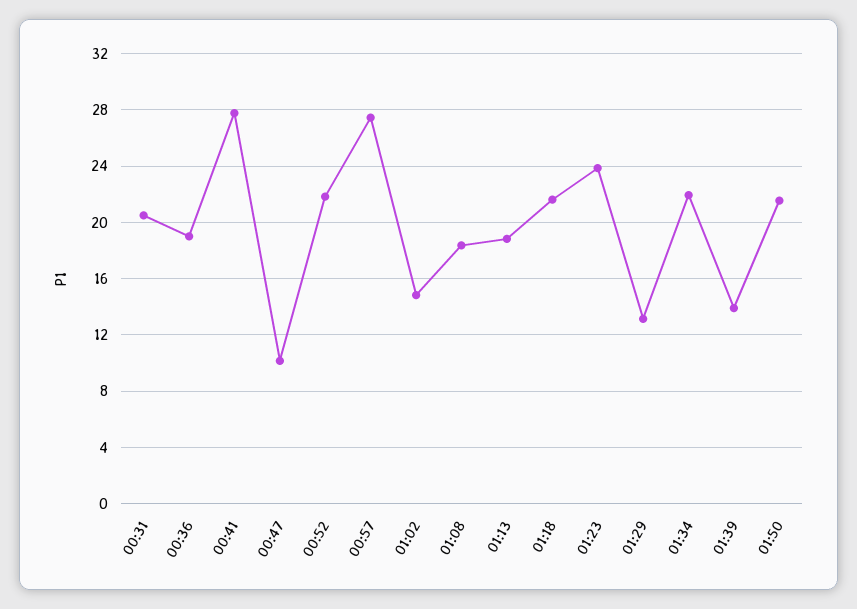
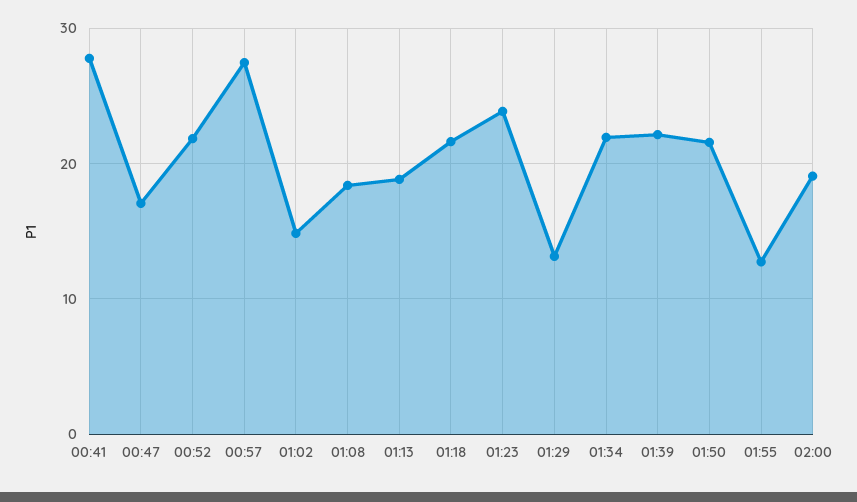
00:31: 20.5 -> none
00:36: 19 -> none
00:47: 10 -> 17
01:39: 14 -> 22
01:55: none -> 13
02:00: none -> 19

